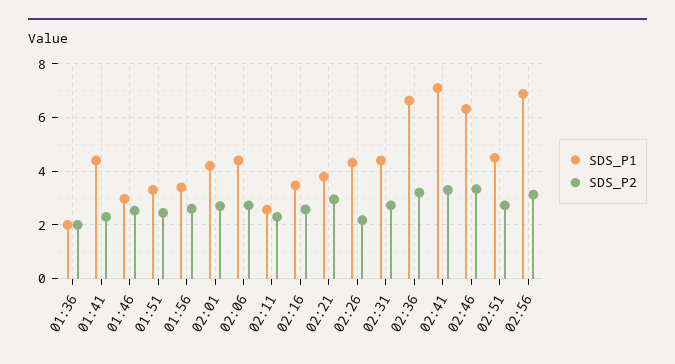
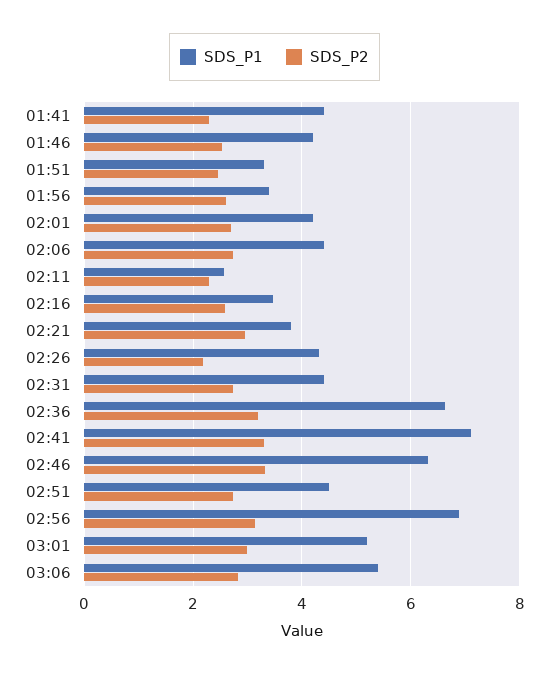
SDS_P1, 01:36: 2 -> none
SDS_P2, 01:36: 2 -> none
SDS_P1, 01:46: 3 -> 4.2
SDS_P1, 03:01: none -> 5.2
SDS_P2, 03:01: none -> 3
SDS_P1, 03:06: none -> 5.4
SDS_P2, 03:06: none -> 2.8

